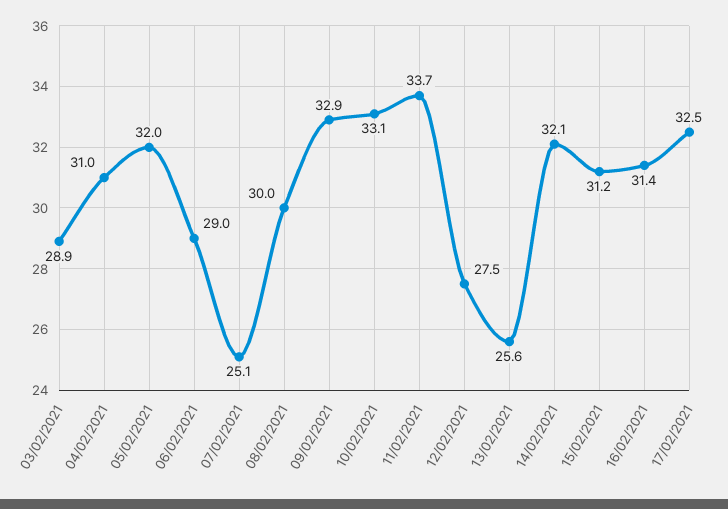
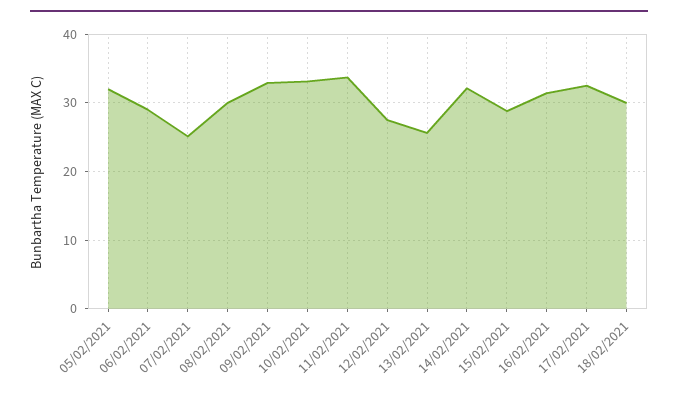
03/02/2021: 28.9 -> none
04/02/2021: 31 -> none
15/02/2021: 31.2 -> 29
18/02/2021: none -> 30

